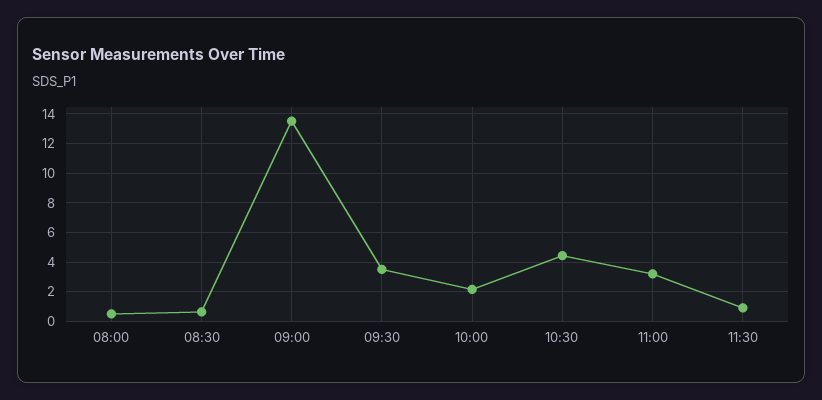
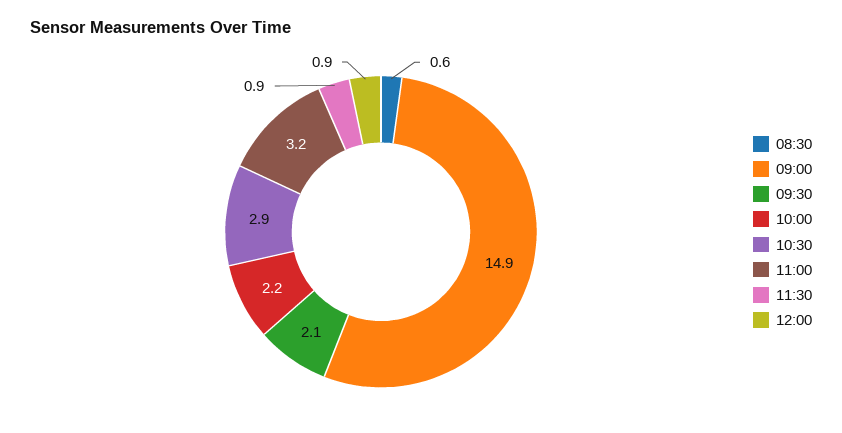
08:00: 0.5 -> none
09:00: 13.5 -> 14.9
09:30: 3.5 -> 2.1
10:30: 4.5 -> 2.9
12:00: none -> 0.9

